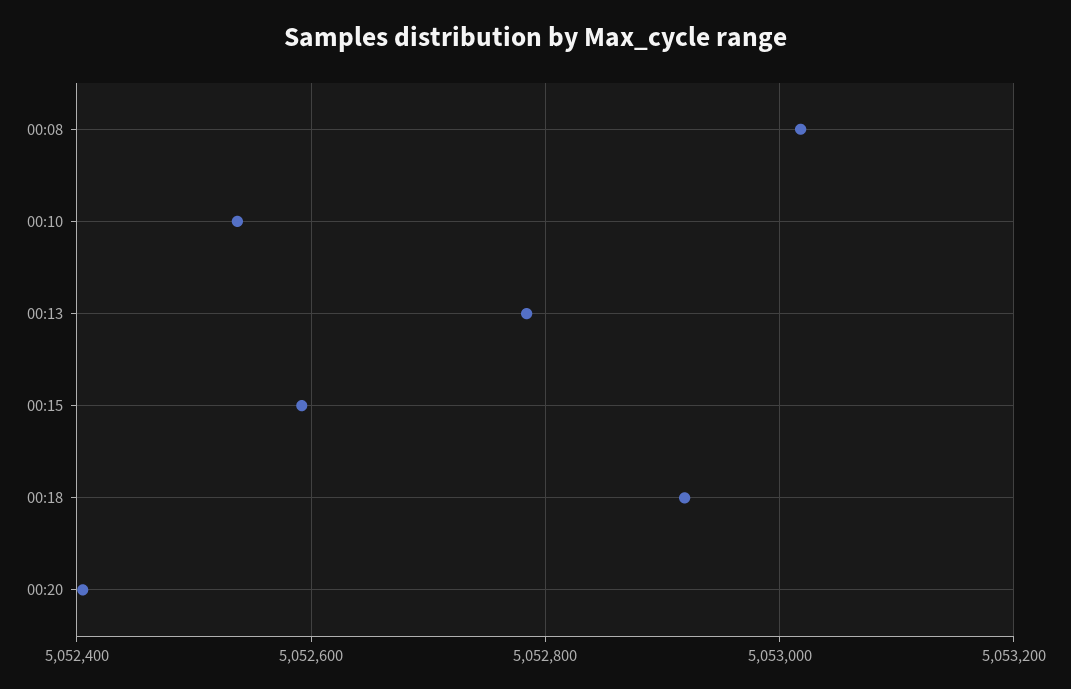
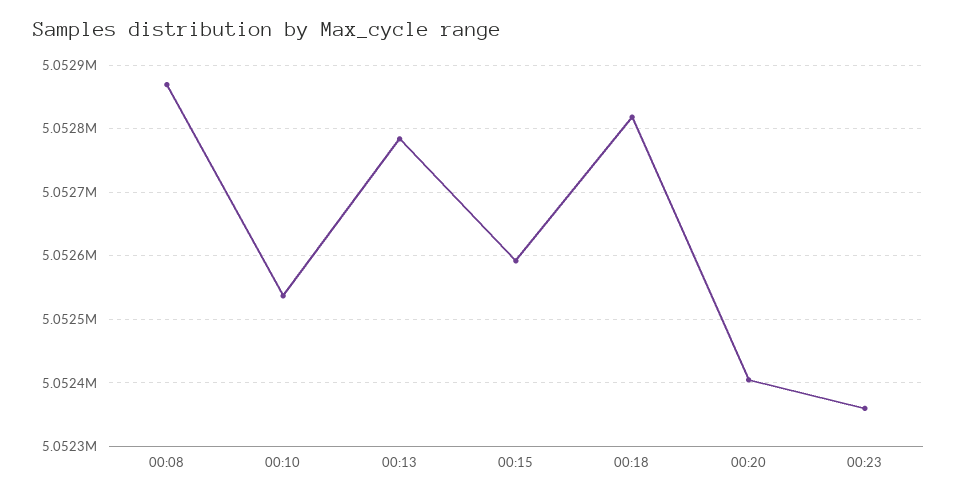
00:08: 5053020 -> 5052870
00:18: 5052920 -> 5052820
00:23: none -> 5052360

